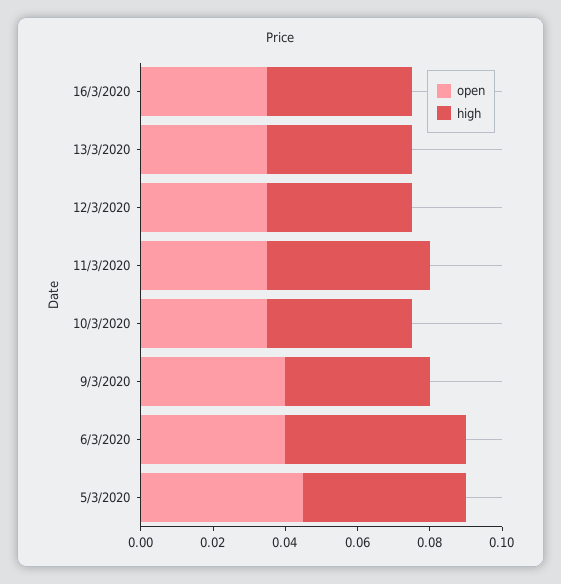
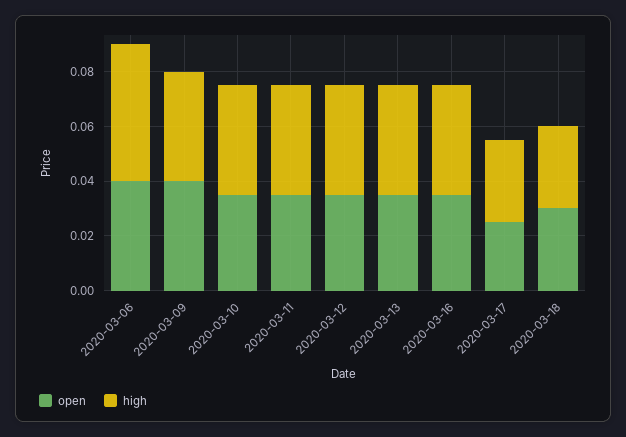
high, 11/3/2020: 0.045 -> 0.04
open, 5/3/2020: 0.045 -> none
high, 5/3/2020: 0.045 -> none
open, 2020-03-17: none -> 0.025
high, 2020-03-17: none -> 0.03
open, 2020-03-18: none -> 0.03
high, 2020-03-18: none -> 0.03

